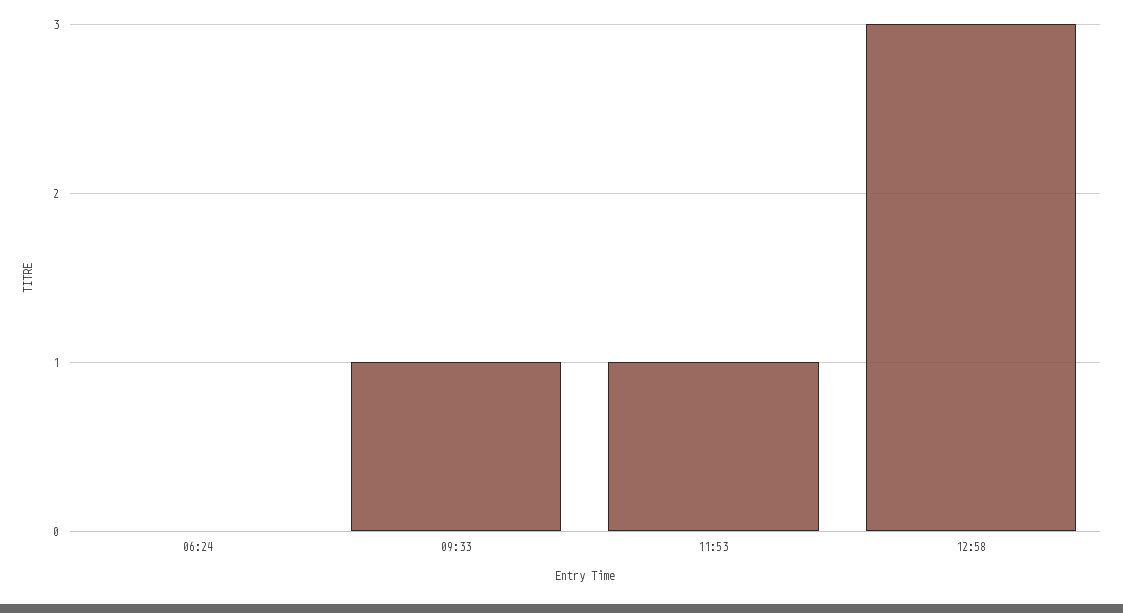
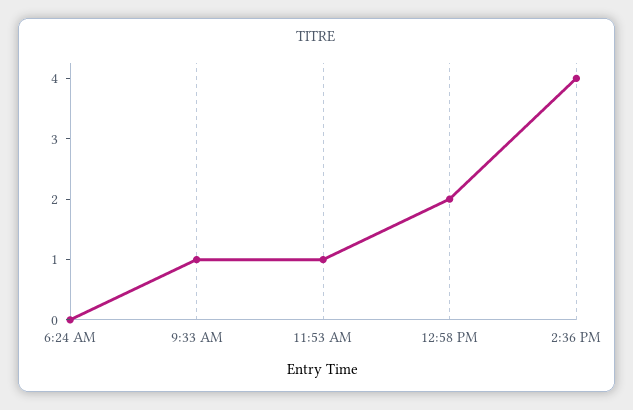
12:58: 3 -> 2
2:36 PM: none -> 4

